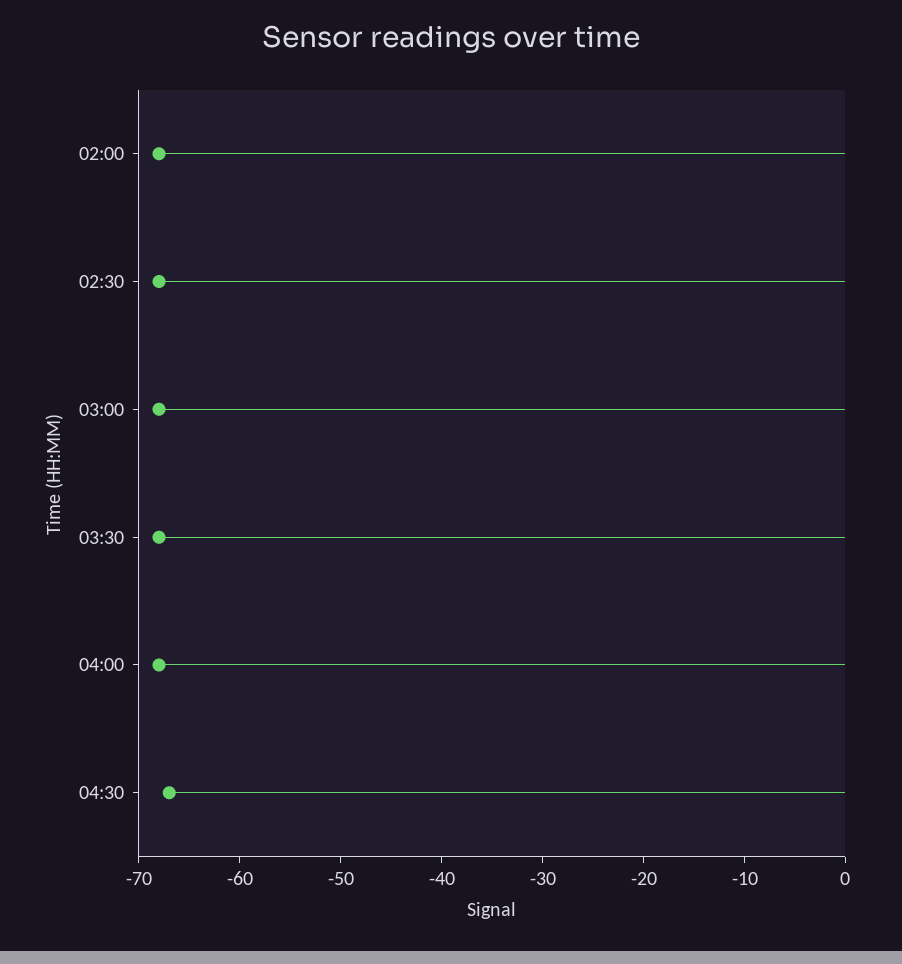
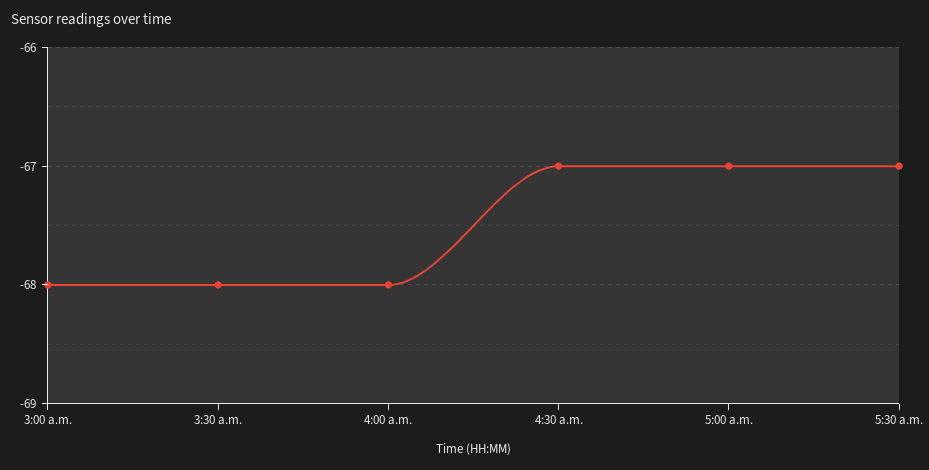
02:00: -68 -> none
02:30: -68 -> none
5:00 a.m.: none -> -67
5:30 a.m.: none -> -67

